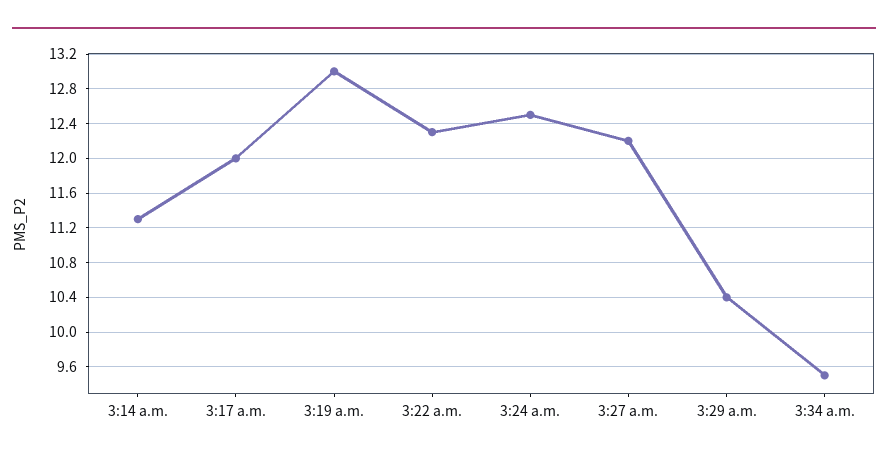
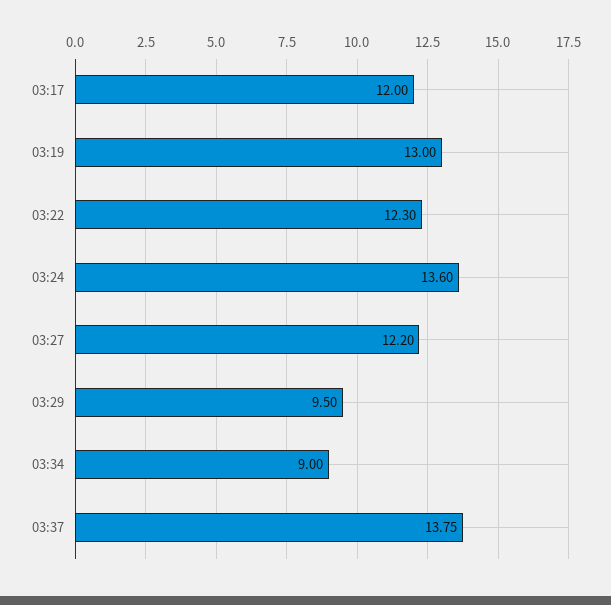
3:14 a.m.: 11.3 -> none
3:24 a.m.: 12.5 -> 13.6
3:29 a.m.: 10.4 -> 9.5
3:34 a.m.: 9.5 -> 9
03:37: none -> 13.75

